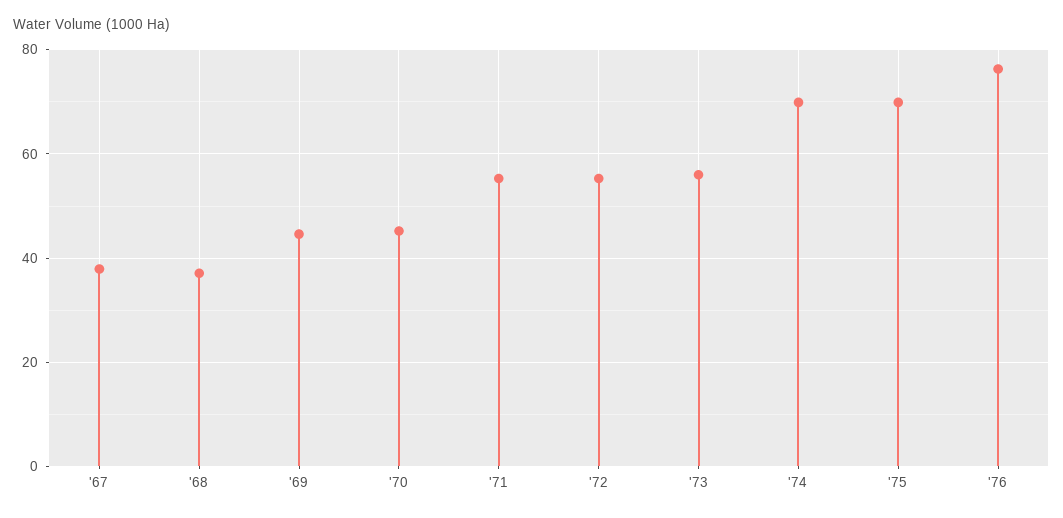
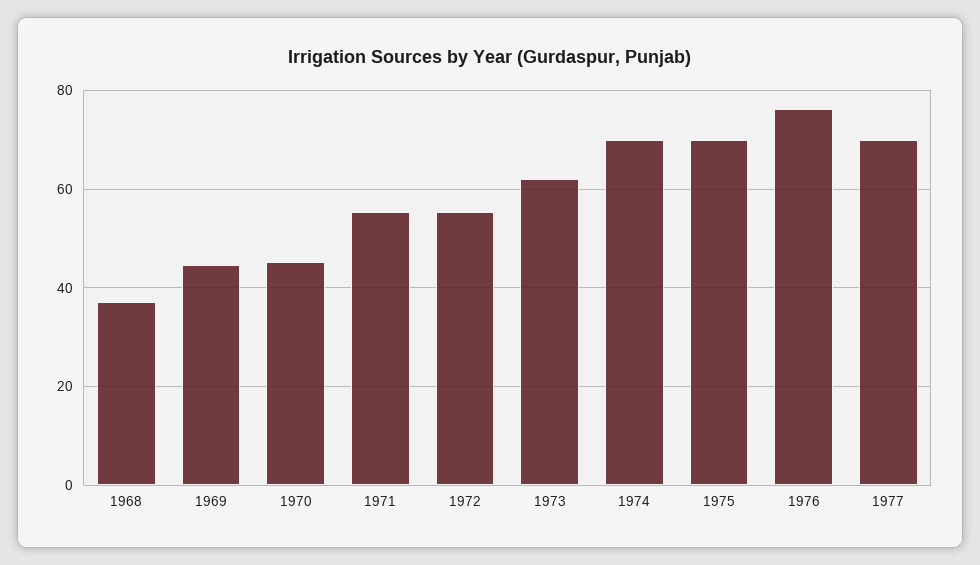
'67: 38 -> none
'73: 56 -> 62
1977: none -> 70

